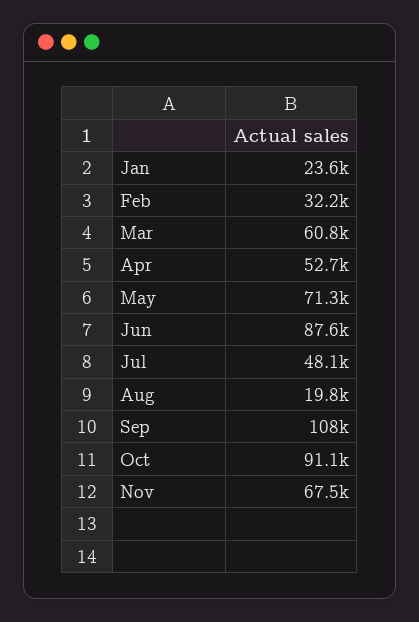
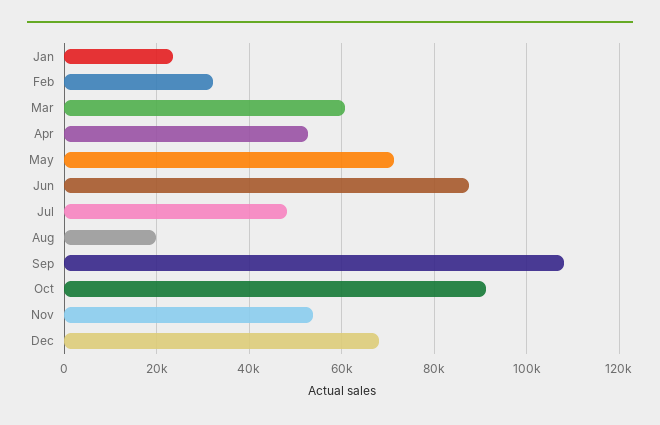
Nov: 67500 -> 54000
Dec: none -> 68000

